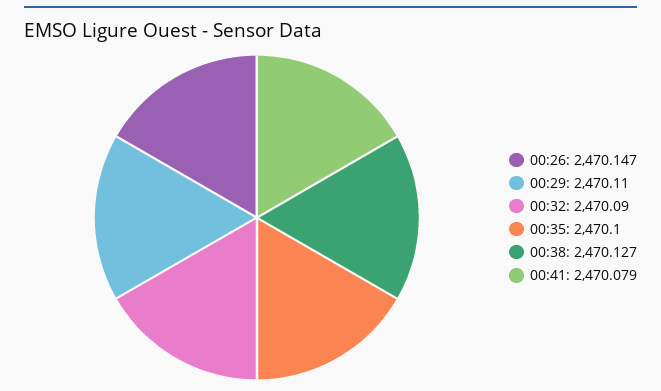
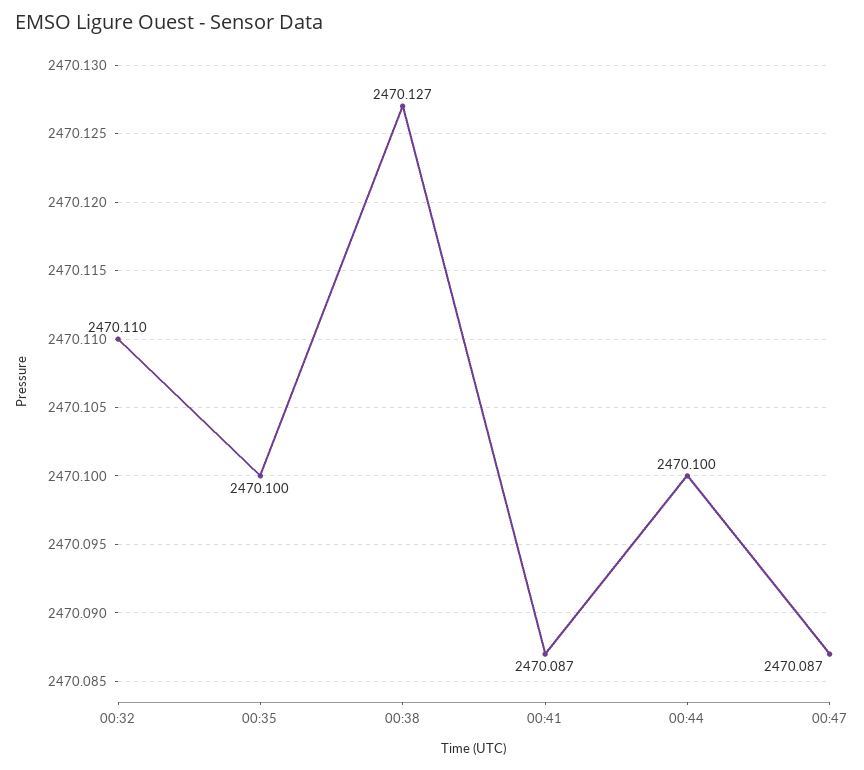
00:26: 2470.147 -> none
00:29: 2470.11 -> none
00:32: 2470.09 -> 2470.11
00:41: 2470.079 -> 2470.087
00:44: none -> 2470.1
00:47: none -> 2470.087

